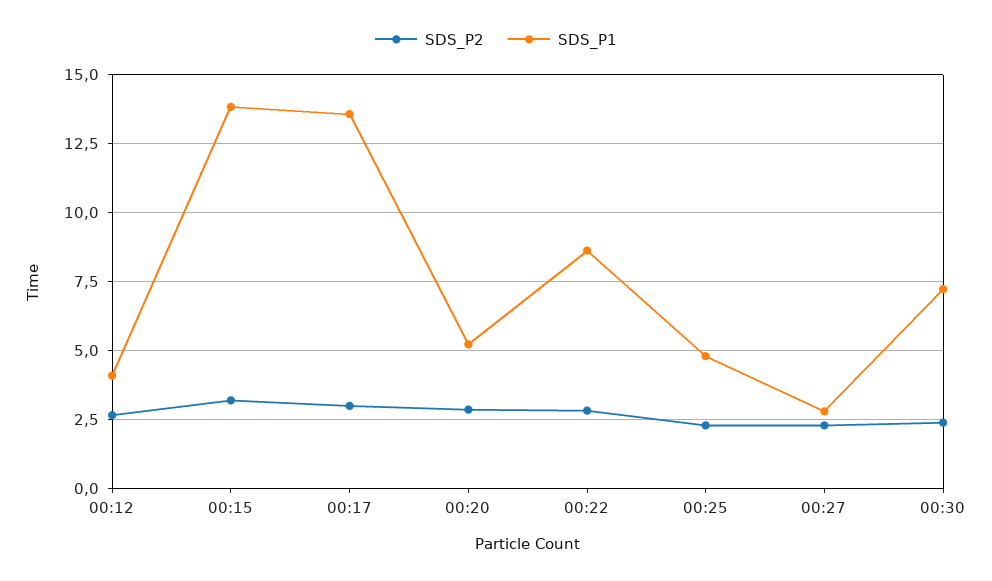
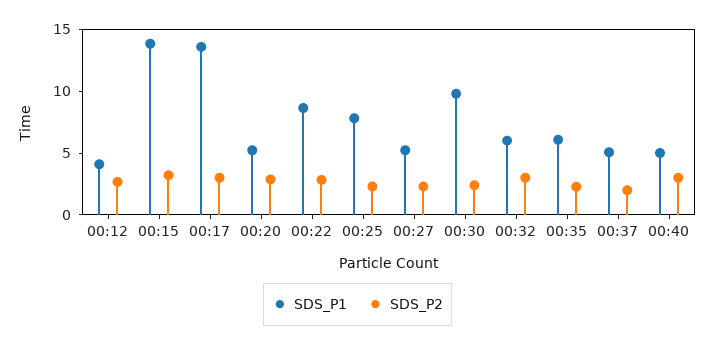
SDS_P1, 00:25: 4.75 -> 8
SDS_P1, 00:27: 2.75 -> 5
SDS_P1, 00:30: 7.25 -> 10
SDS_P1, 00:32: none -> 6
SDS_P2, 00:32: none -> 3
SDS_P1, 00:35: none -> 6
SDS_P2, 00:35: none -> 2
SDS_P1, 00:37: none -> 5
SDS_P2, 00:37: none -> 2
SDS_P1, 00:40: none -> 5
SDS_P2, 00:40: none -> 3

